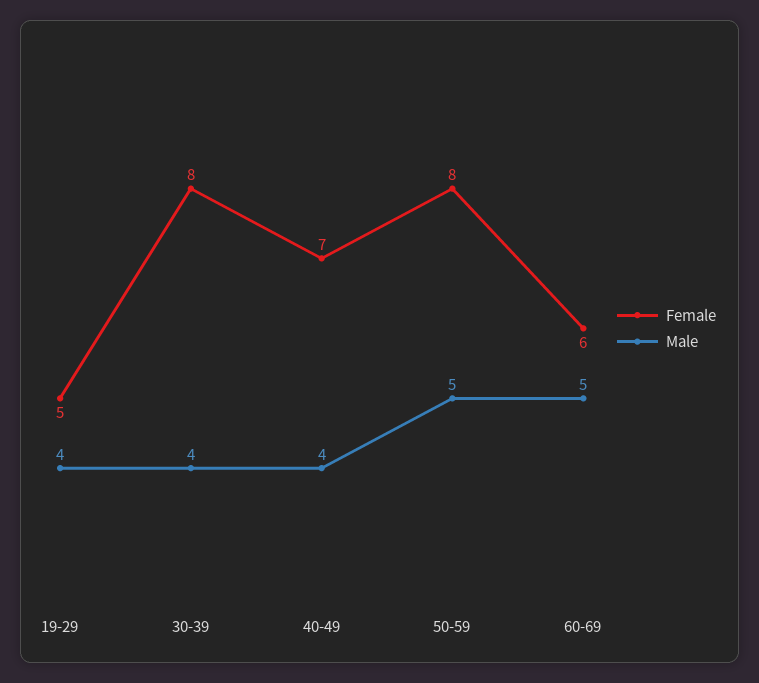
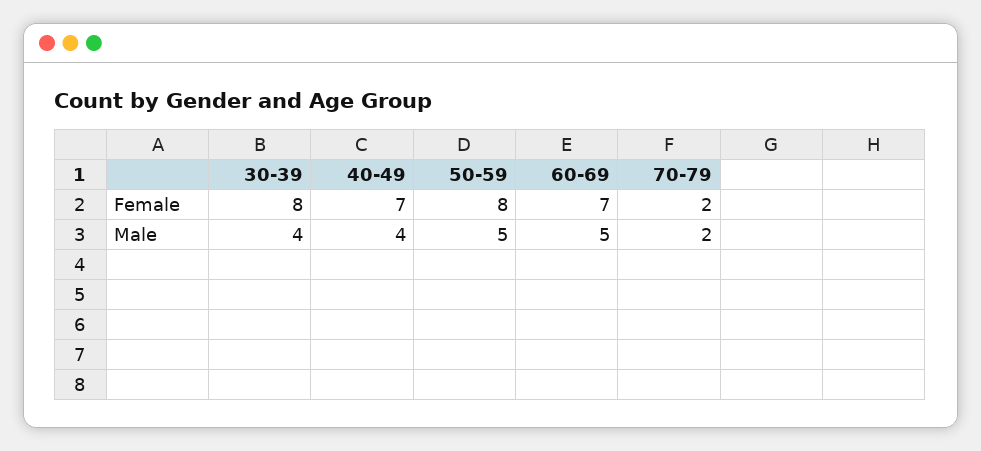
Female, 19-29: 5 -> none
Male, 19-29: 4 -> none
Female, 60-69: 6 -> 7
Female, 70-79: none -> 2
Male, 70-79: none -> 2

